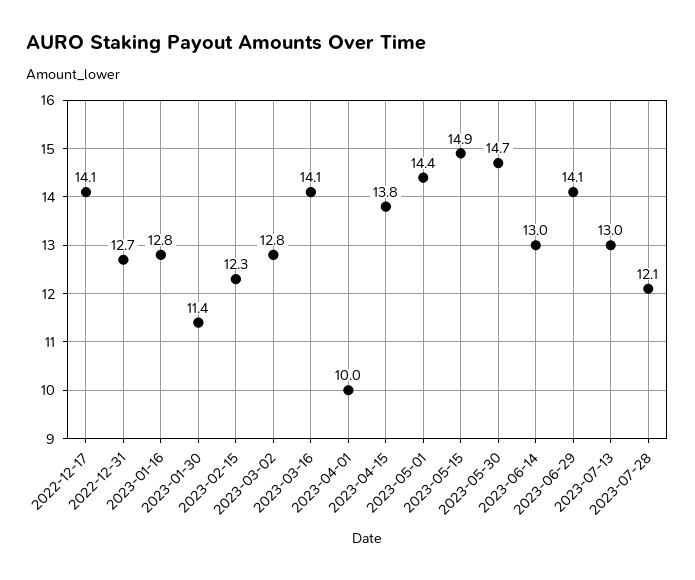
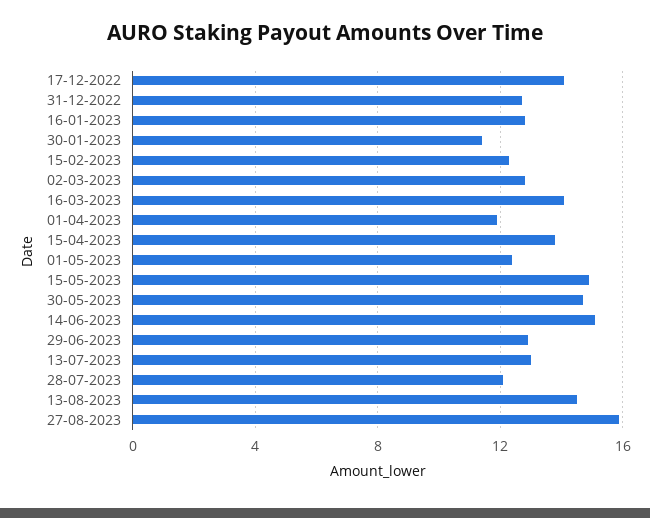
2023-04-01: 10 -> 12
2023-05-01: 14.4 -> 12.5
2023-06-14: 13 -> 15
2023-06-29: 14.1 -> 13
13-08-2023: none -> 14.5
27-08-2023: none -> 16

